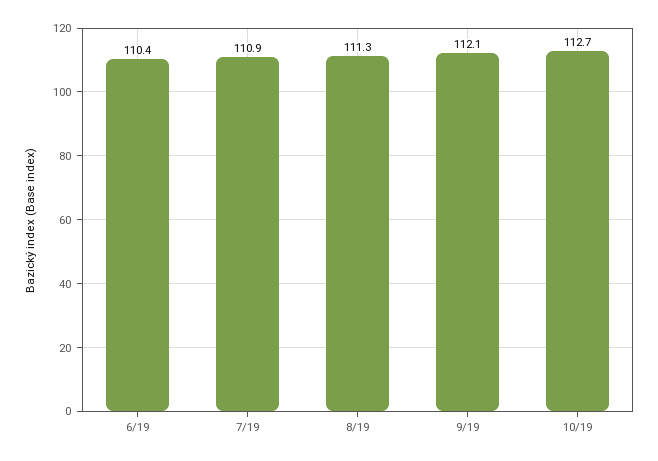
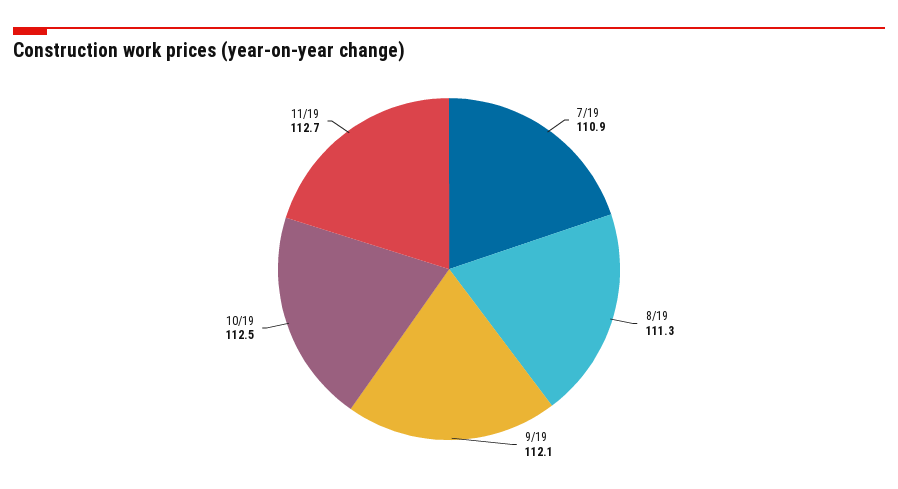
6/19: 110.4 -> none
10/19: 112.7 -> 112.5
11/19: none -> 112.7

